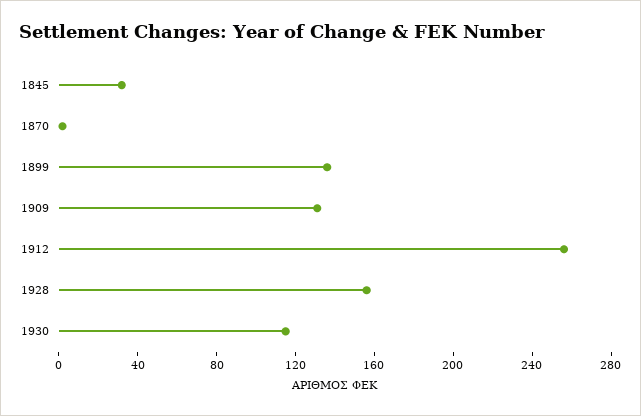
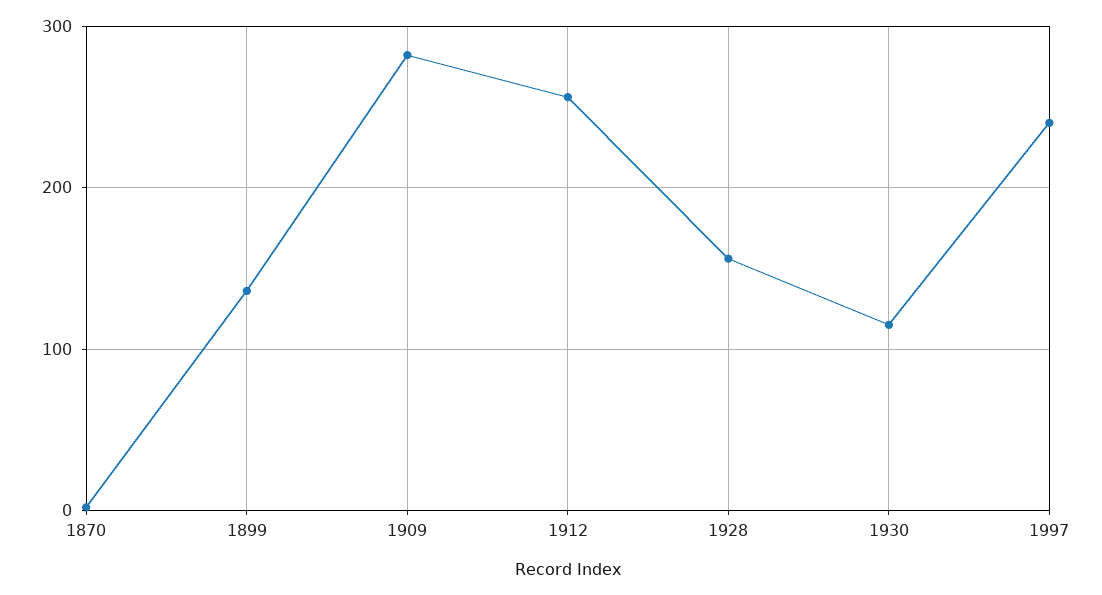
1845: 30 -> none
1909: 130 -> 280
1997: none -> 240

